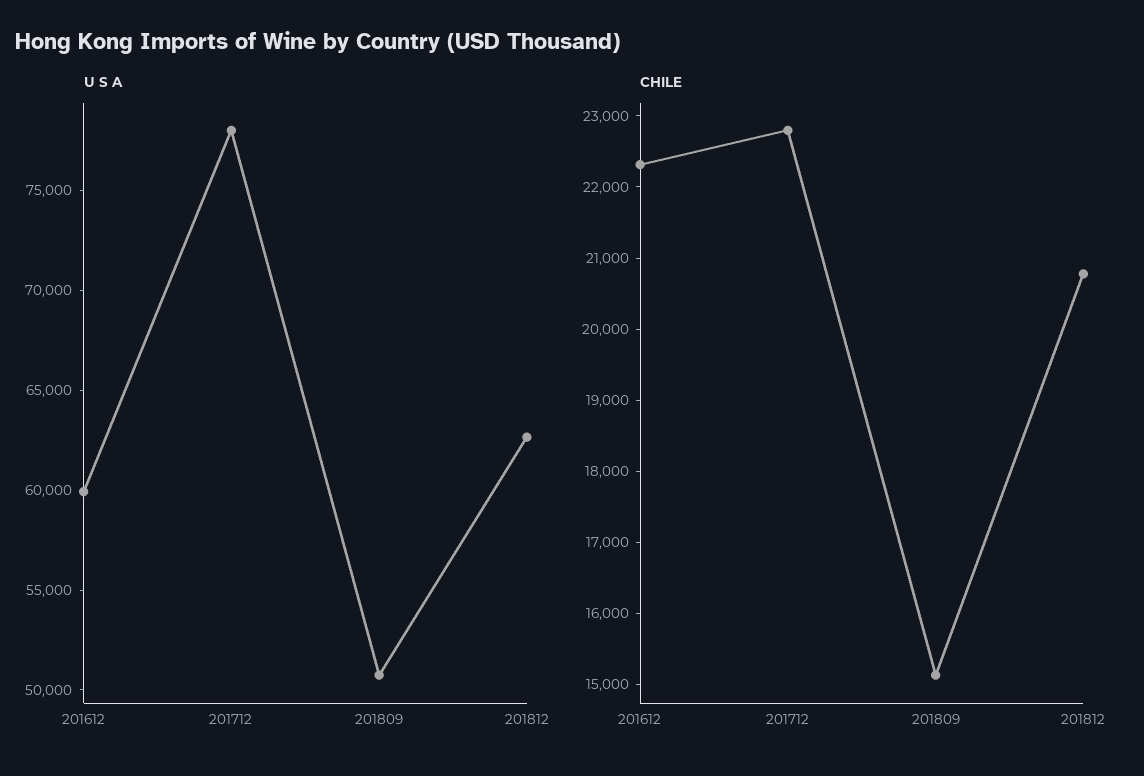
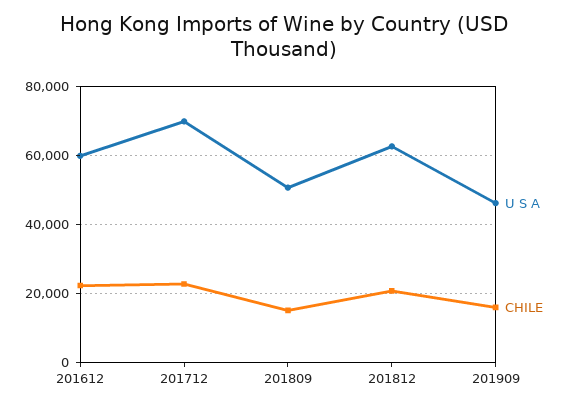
U S A, 201712: 78000 -> 70000
U S A, 201909: none -> 46000
CHILE, 201909: none -> 16000

